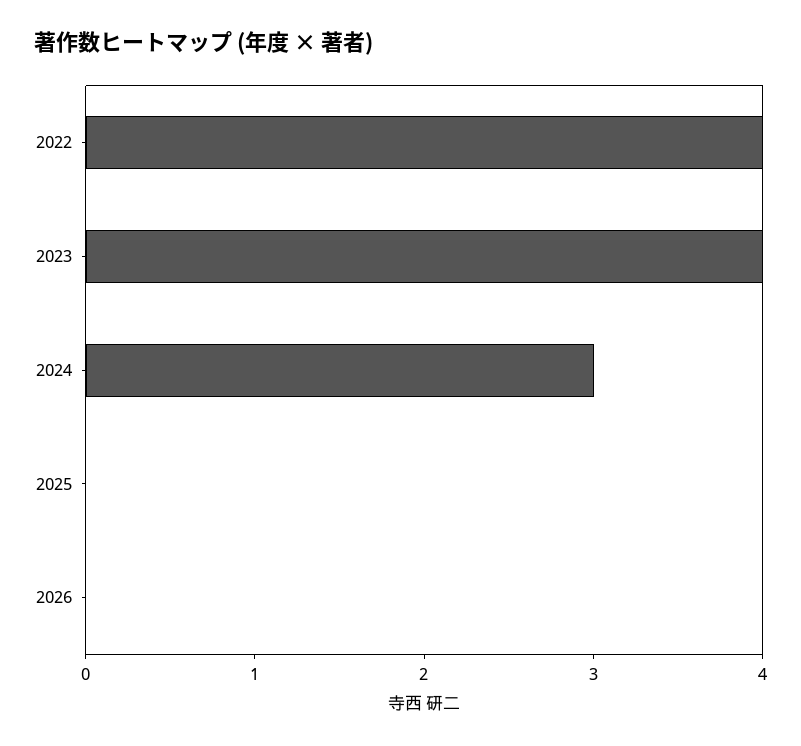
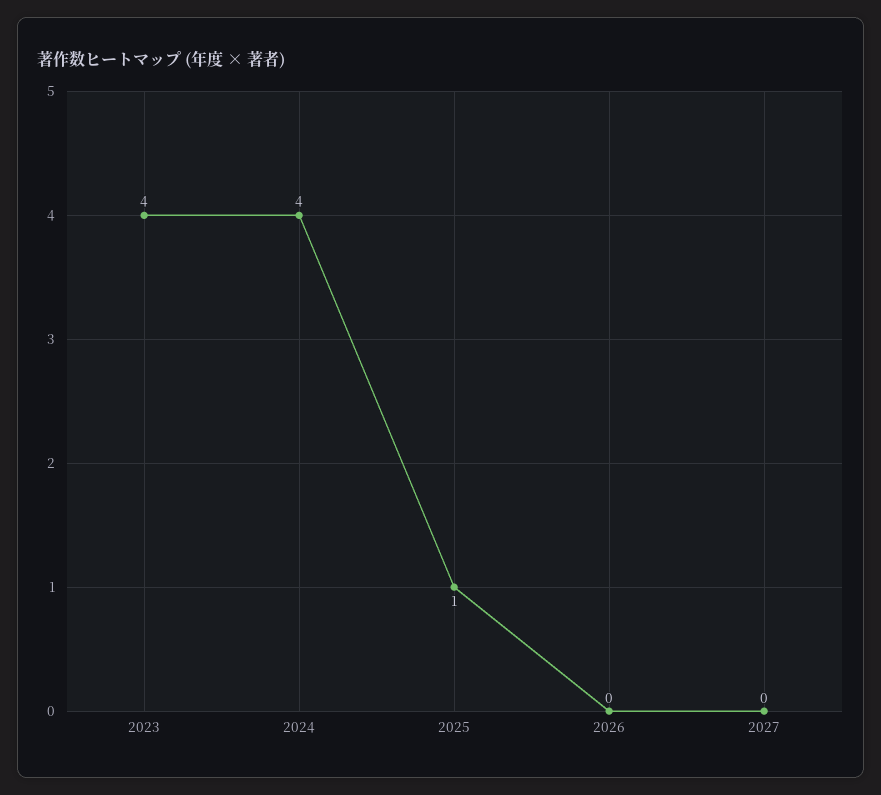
2022: 4 -> none
2024: 3 -> 4
2025: 0 -> 1
2027: none -> 0

